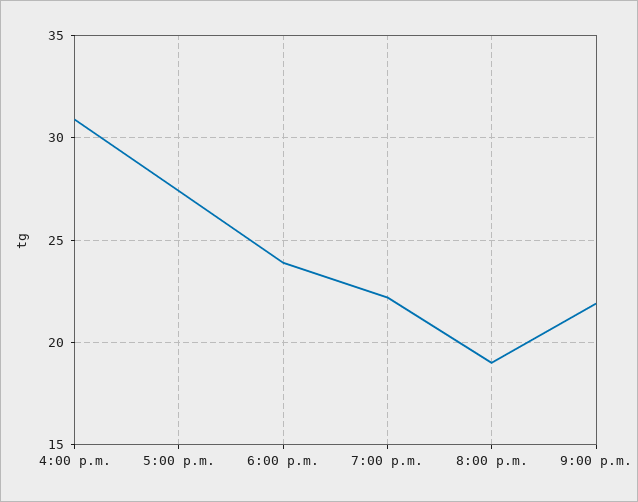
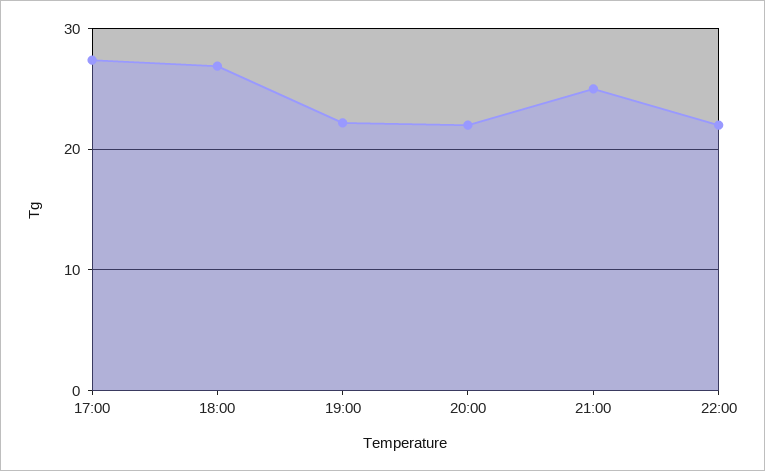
4:00 p.m.: 31 -> none
6:00 p.m.: 24 -> 27
8:00 p.m.: 19 -> 22
9:00 p.m.: 22 -> 25
22:00: none -> 22

